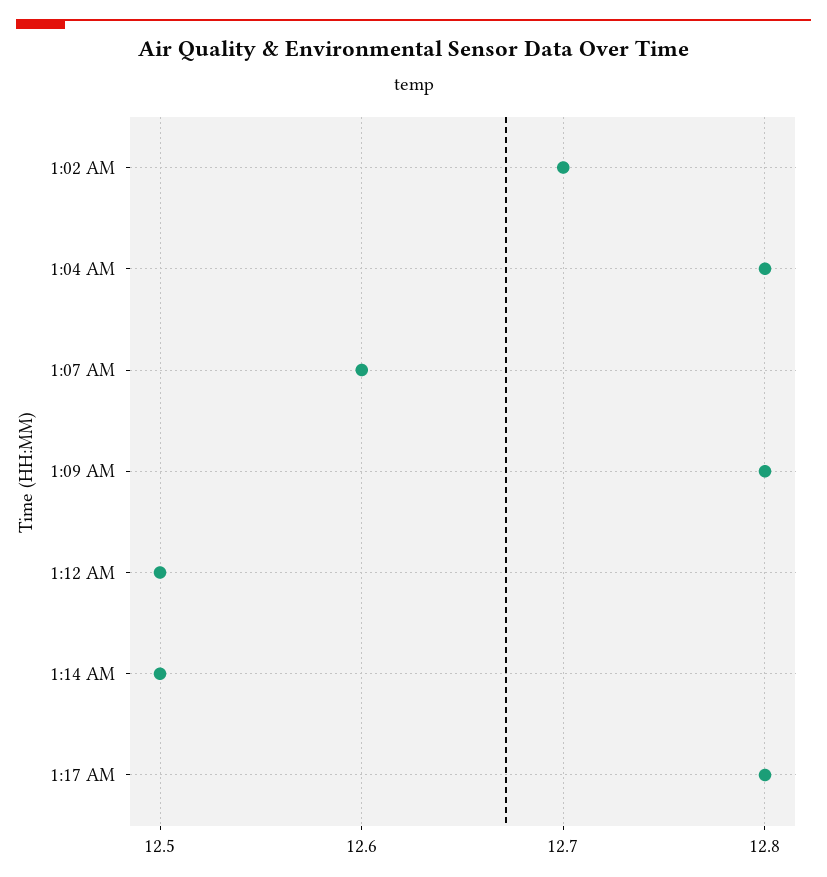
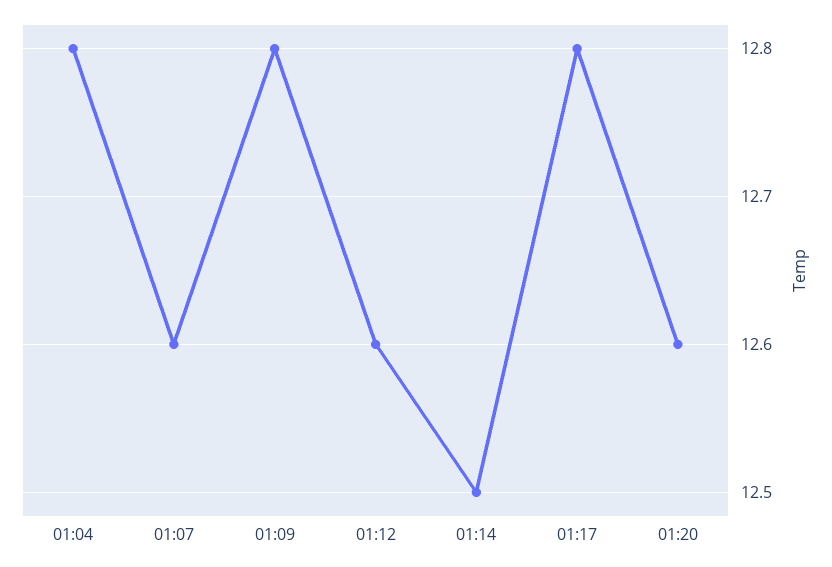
1:02 AM: 12.7 -> none
1:12 AM: 12.5 -> 12.6
01:20: none -> 12.6

